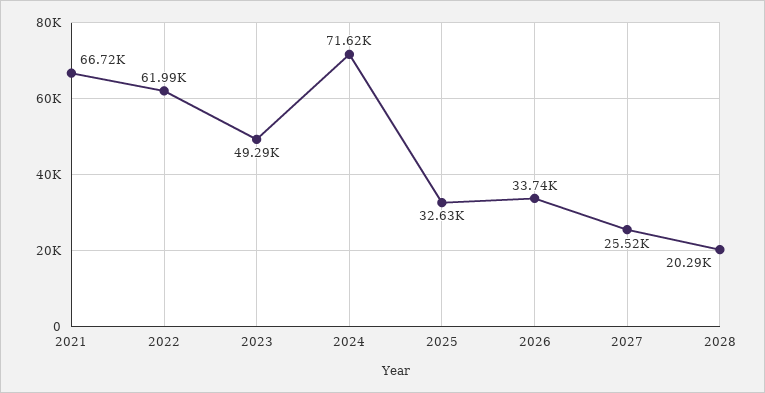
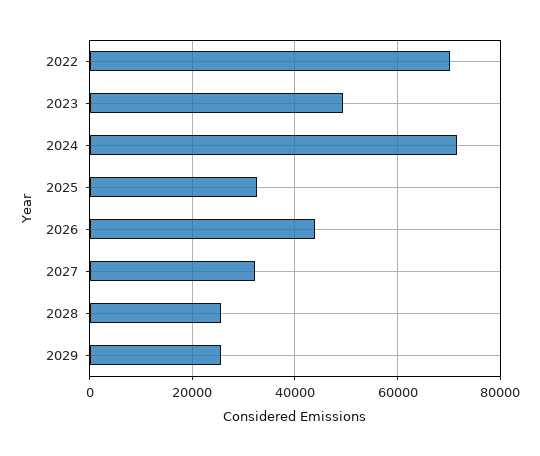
2021: 66720 -> none
2022: 61990 -> 70000
2026: 33740 -> 44000
2027: 25520 -> 32000
2028: 20290 -> 26000
2029: none -> 26000

